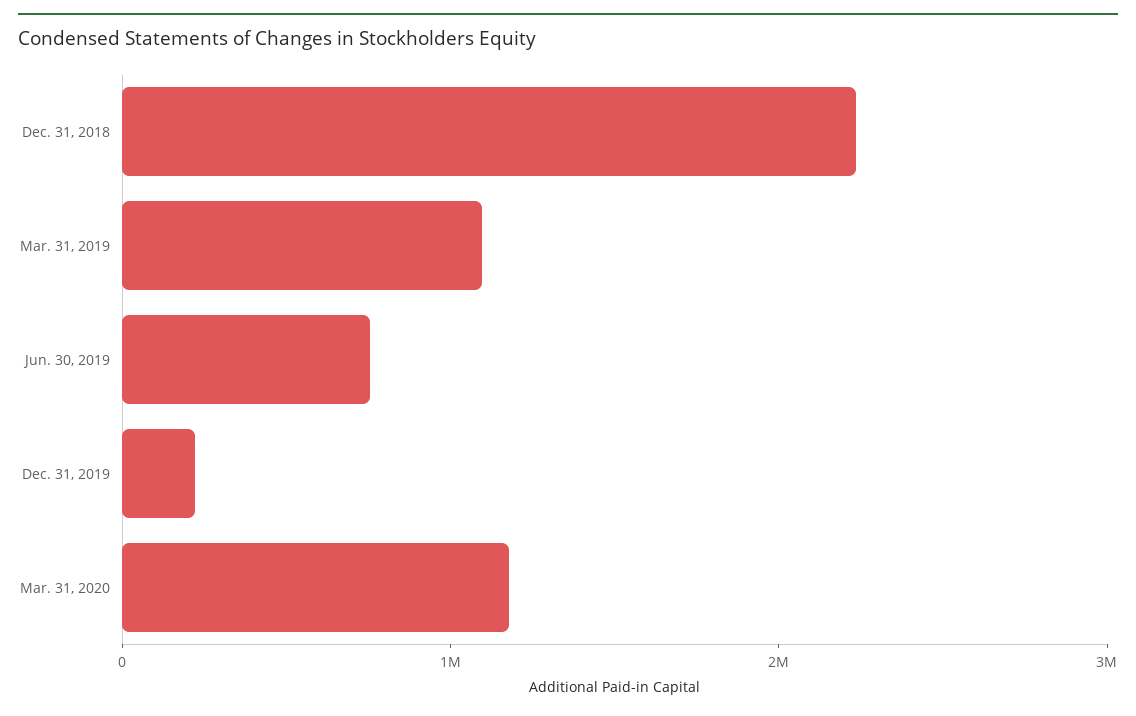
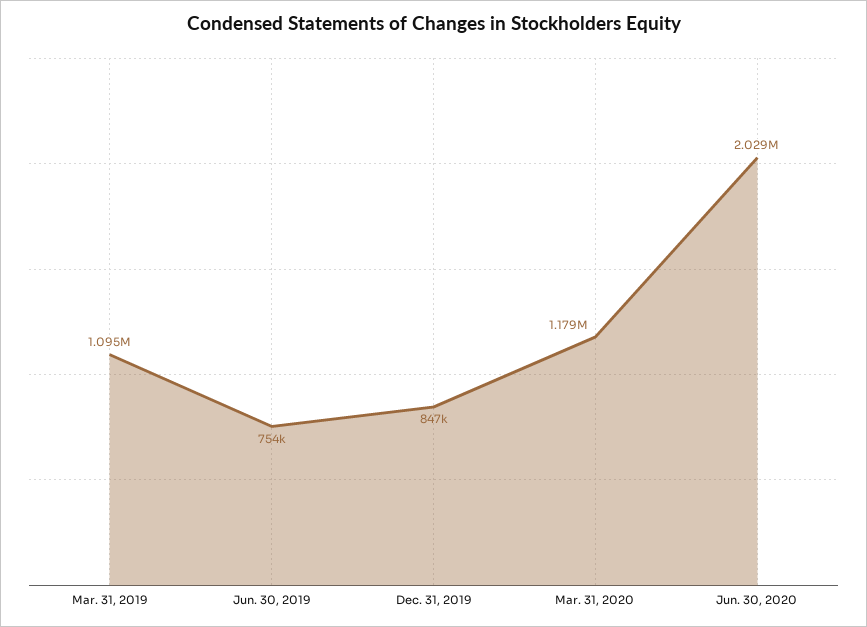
Dec. 31, 2018: 2200000 -> none
Dec. 31, 2019: 200000 -> 847000
Jun. 30, 2020: none -> 2029000

